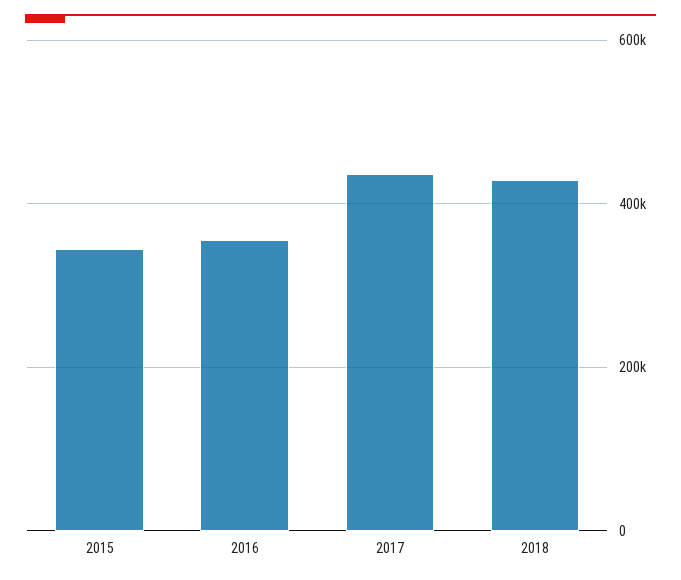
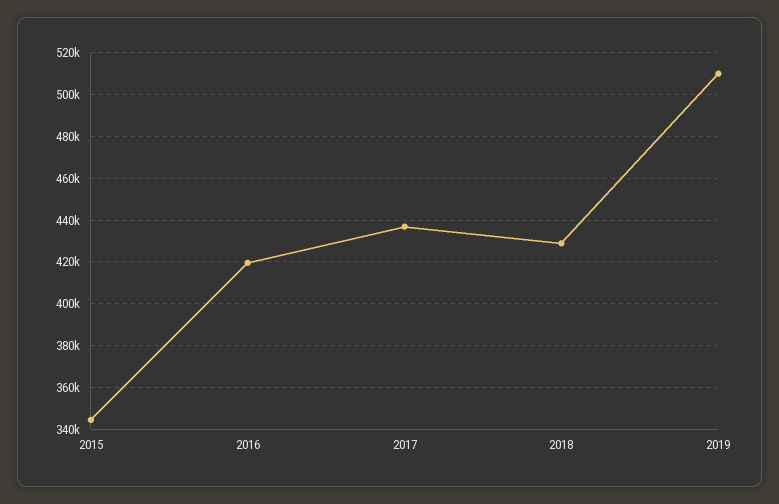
2016: 360000 -> 420000
2019: none -> 510000

